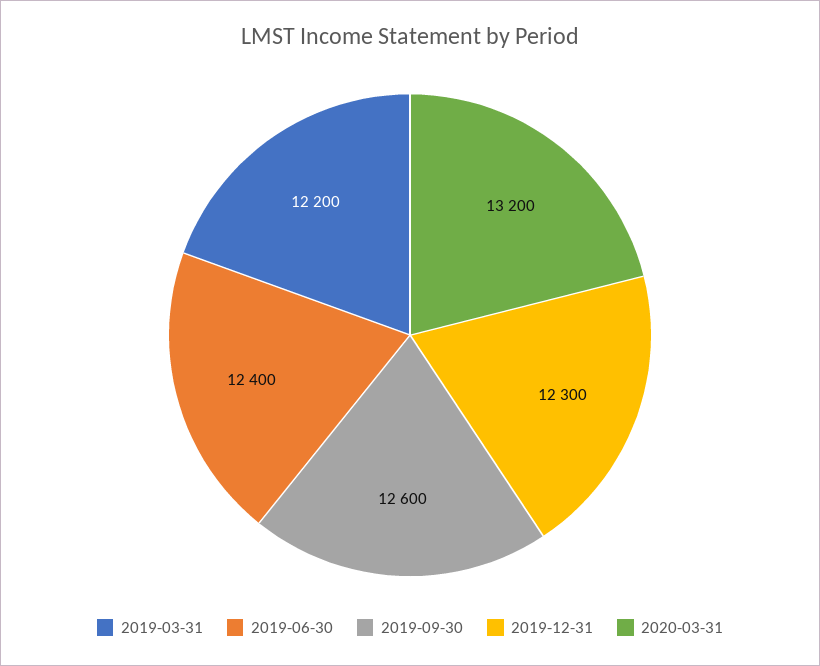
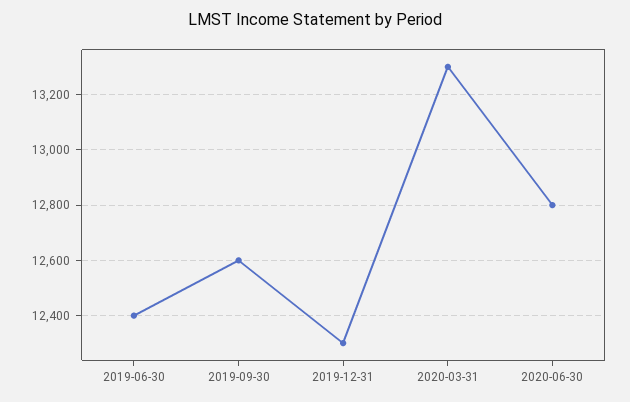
2019-03-31: 12200 -> none
2020-03-31: 13200 -> 13300
2020-06-30: none -> 12800

